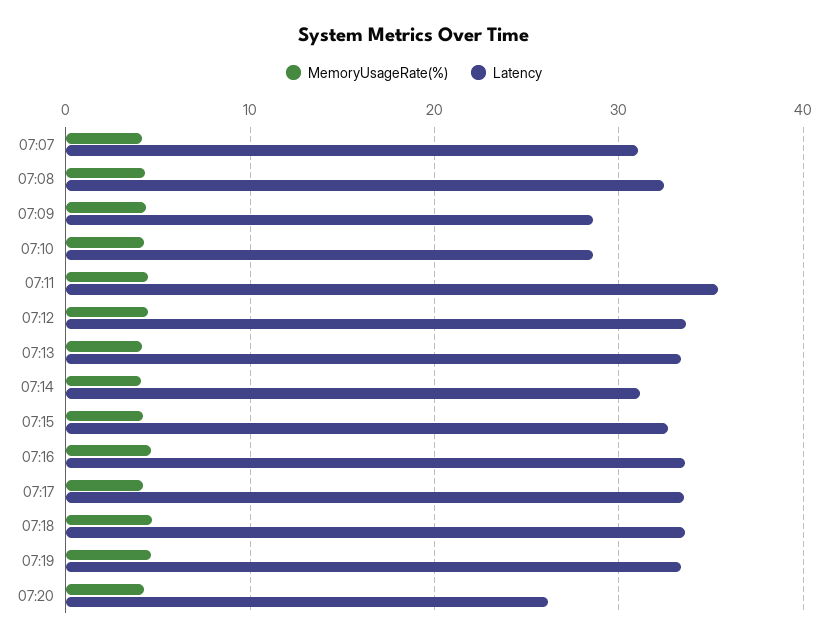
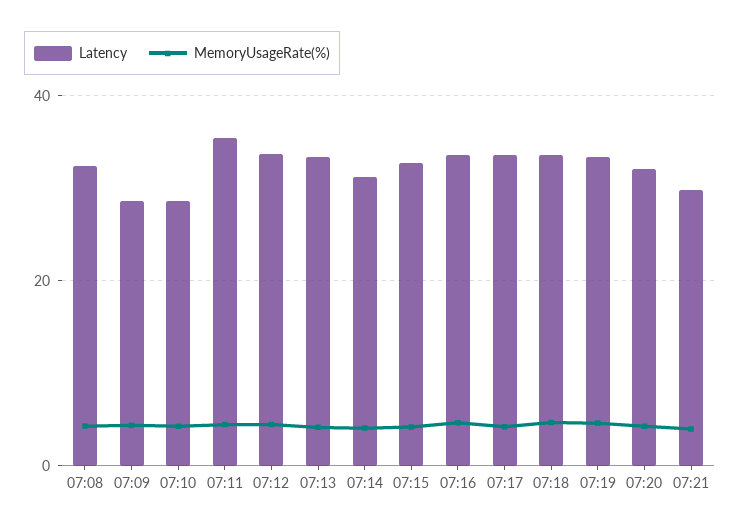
MemoryUsageRate(%), 07:07: 4 -> none
Latency, 07:07: 31 -> none
Latency, 07:20: 26 -> 32
Latency, 07:21: none -> 30
MemoryUsageRate(%), 07:21: none -> 4

